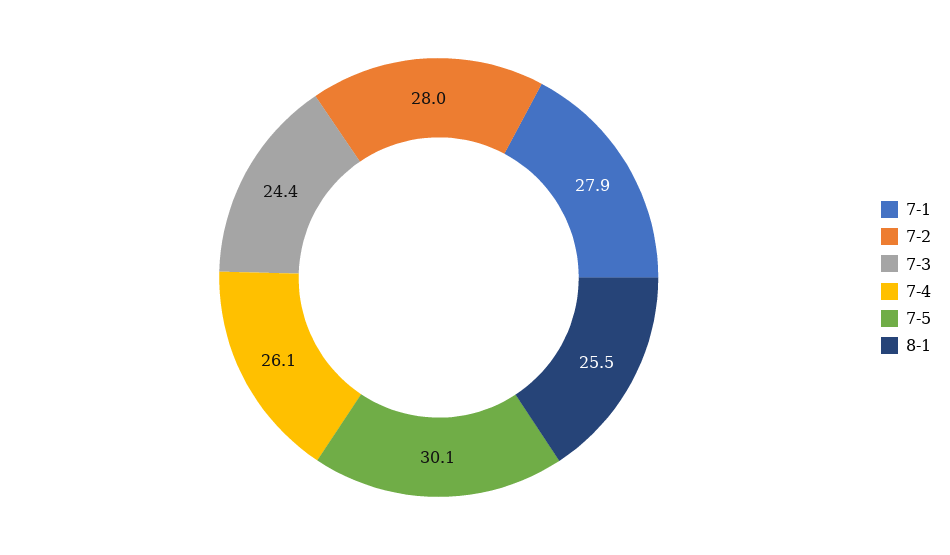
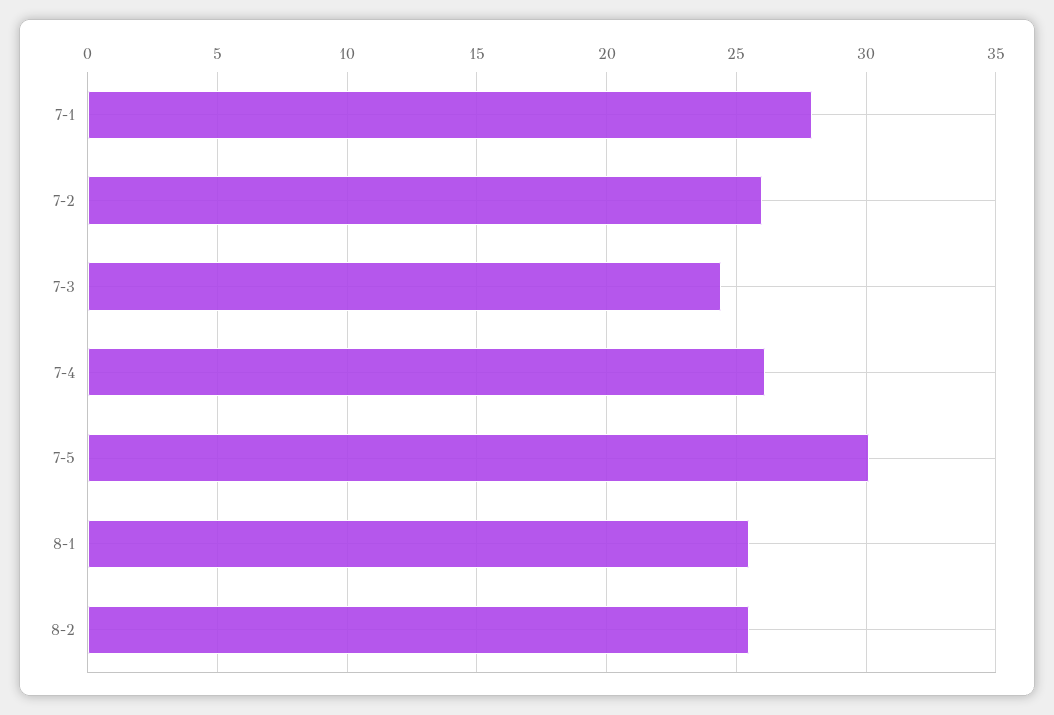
7-2: 28 -> 26
8-2: none -> 25.5

